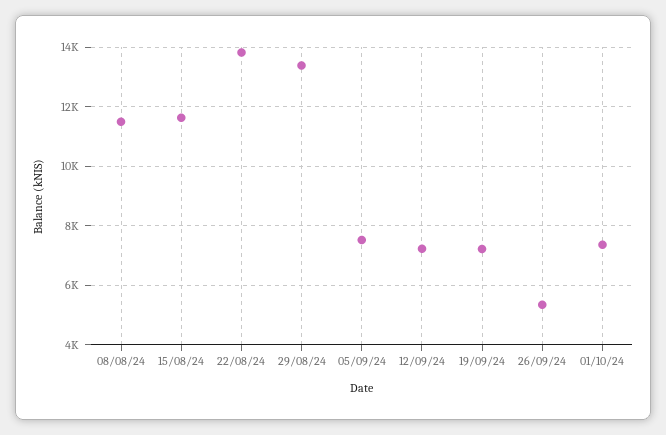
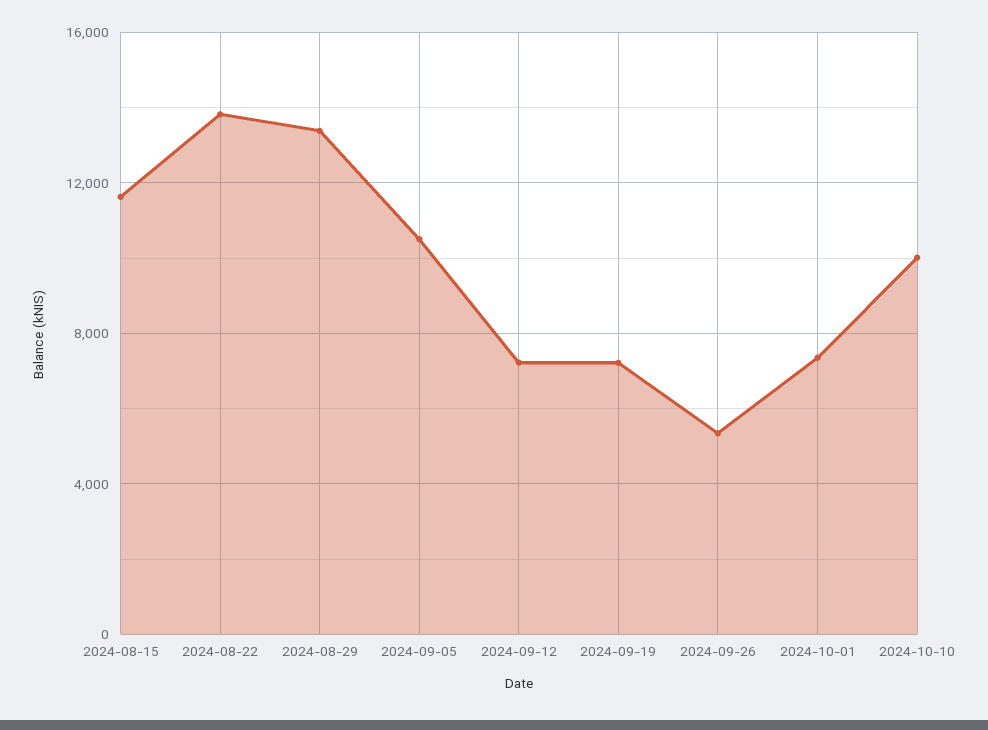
08/08/24: 11500 -> none
05/09/24: 7500 -> 10500
2024-10-10: none -> 10000

